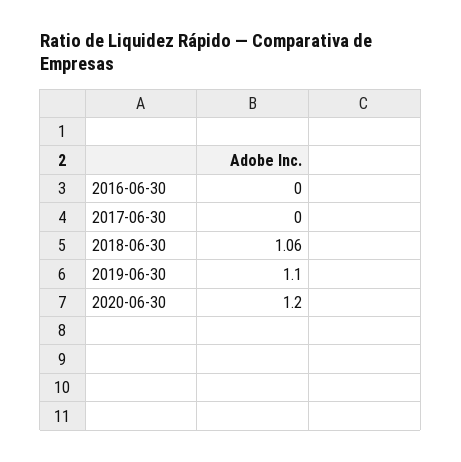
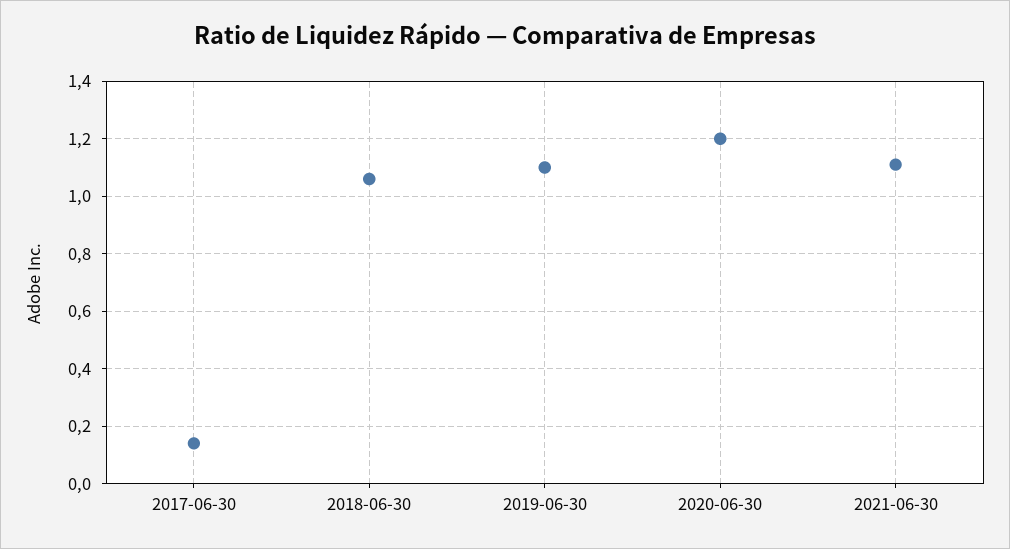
2016-06-30: 0 -> none
2017-06-30: 0 -> 0.15
2021-06-30: none -> 1.1

